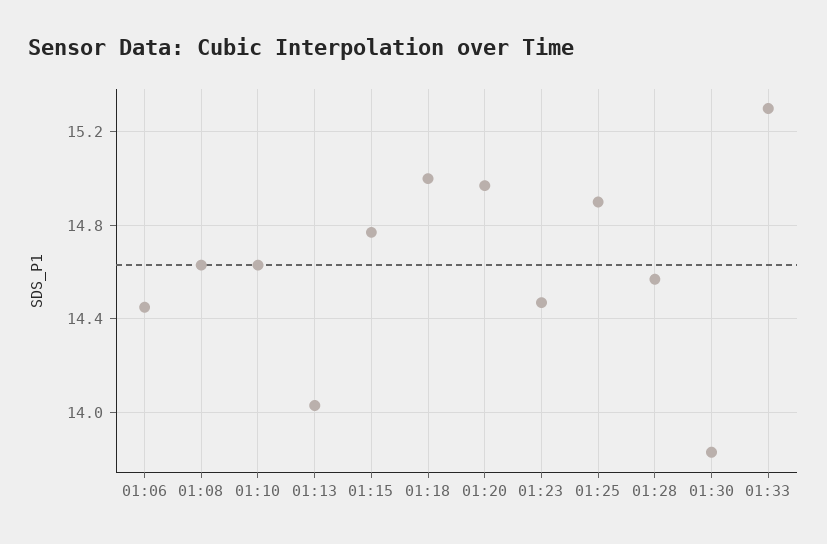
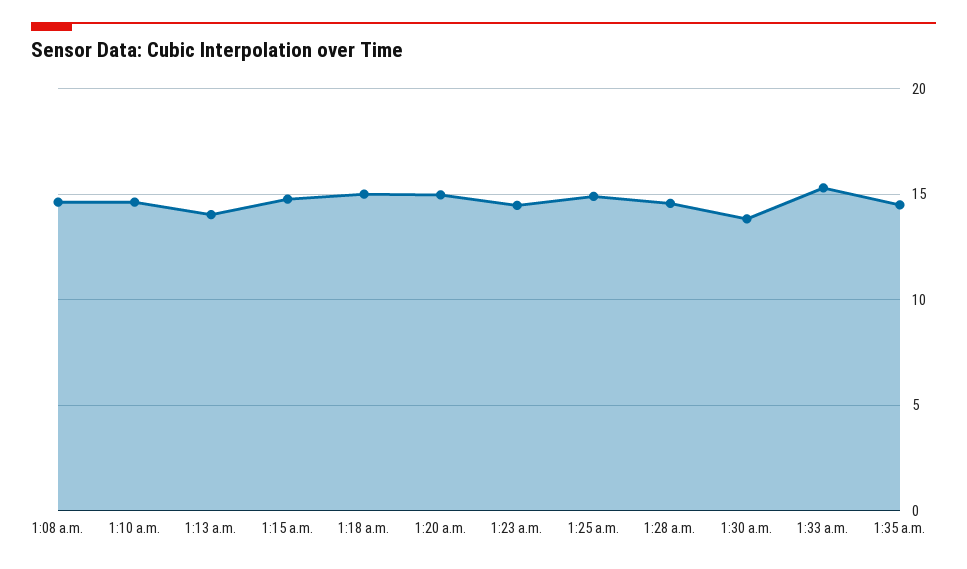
01:06: 14.45 -> none
1:35 a.m.: none -> 14.5

